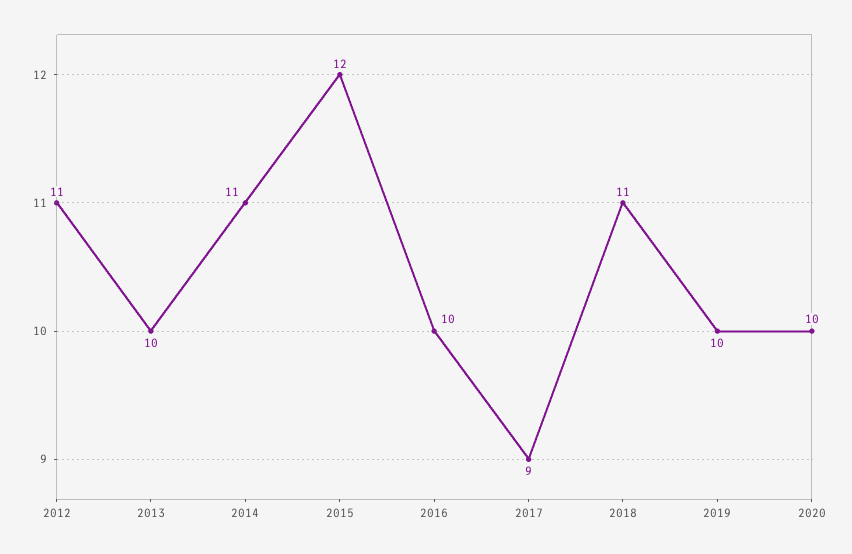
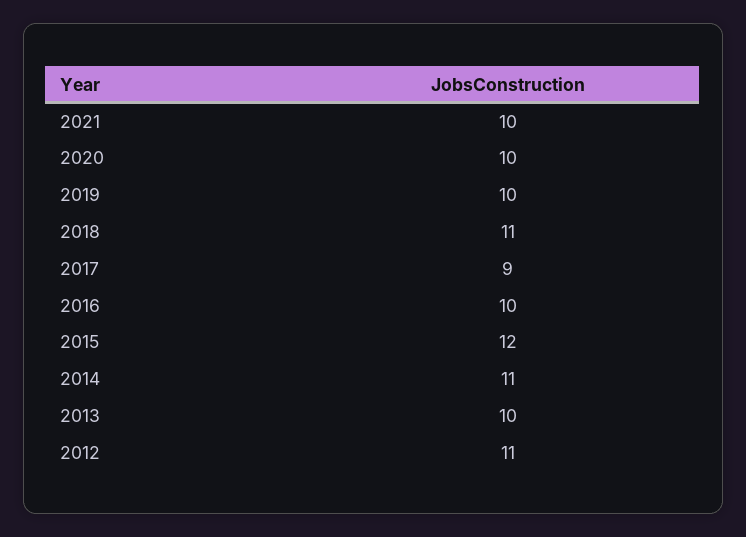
2021: none -> 10

